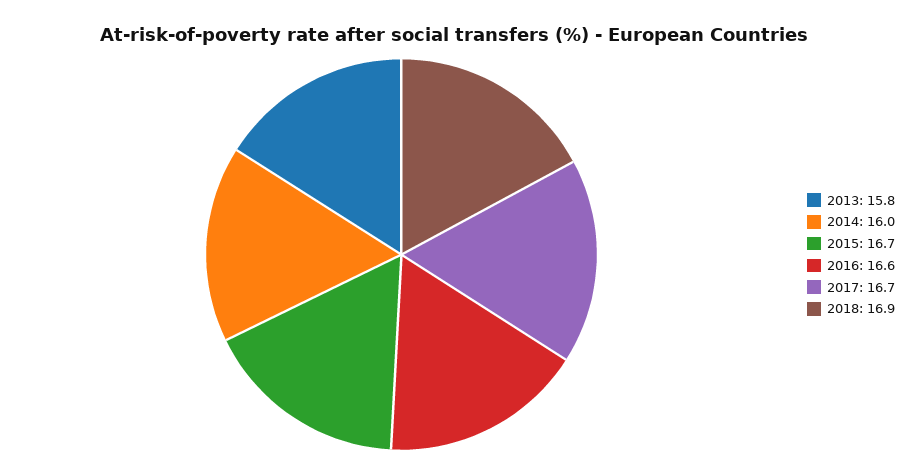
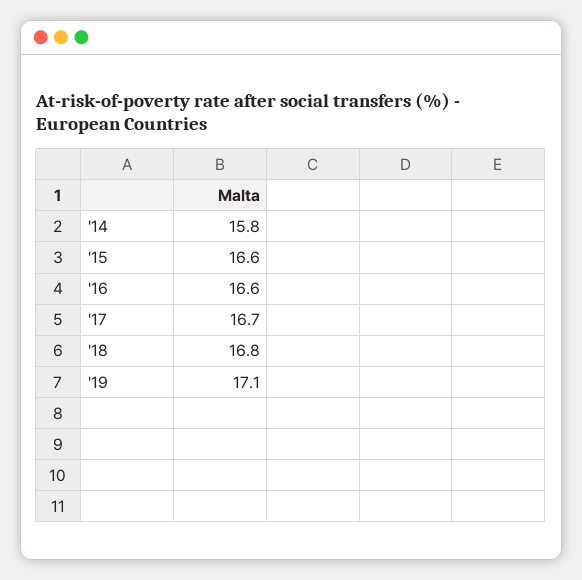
2013: 15.8 -> none
2014: 16 -> 15.8
2015: 16.7 -> 16.6
2018: 16.9 -> 16.8
'19: none -> 17.1

